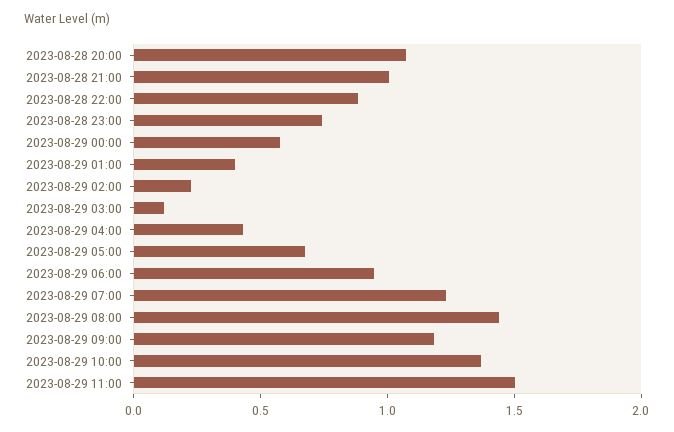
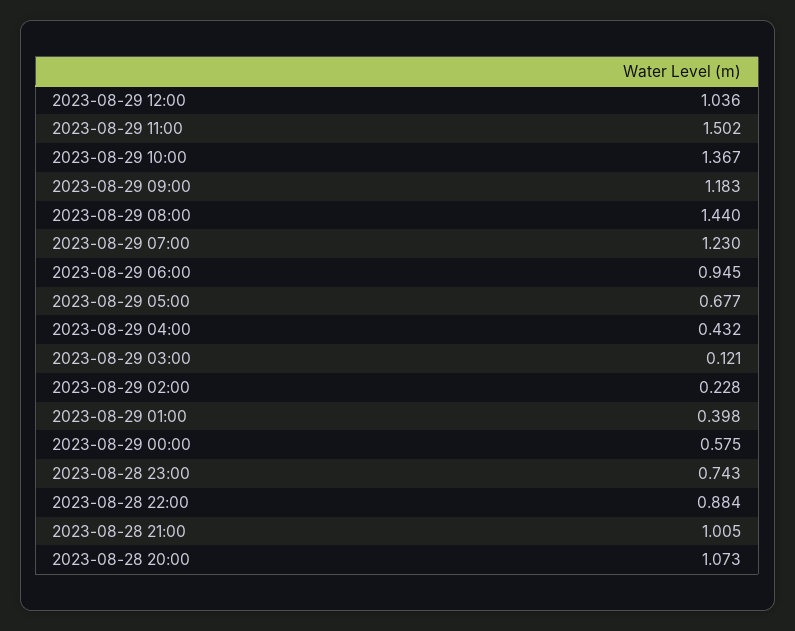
2023-08-29 12:00: none -> 1.036

